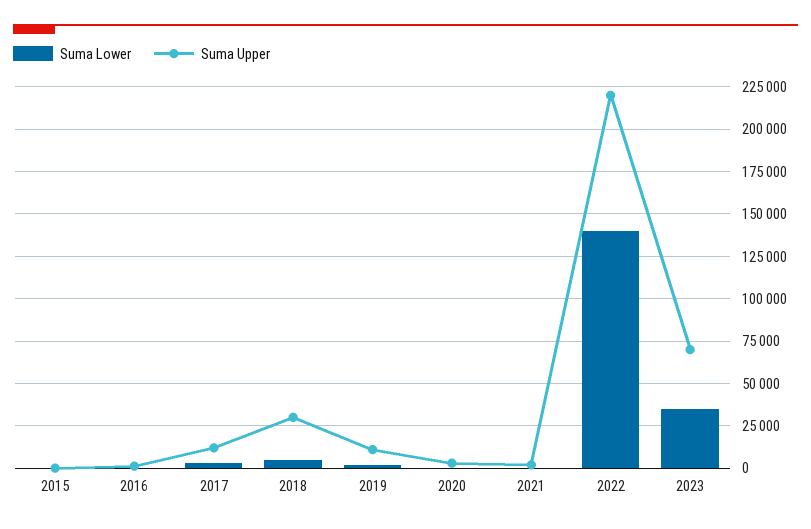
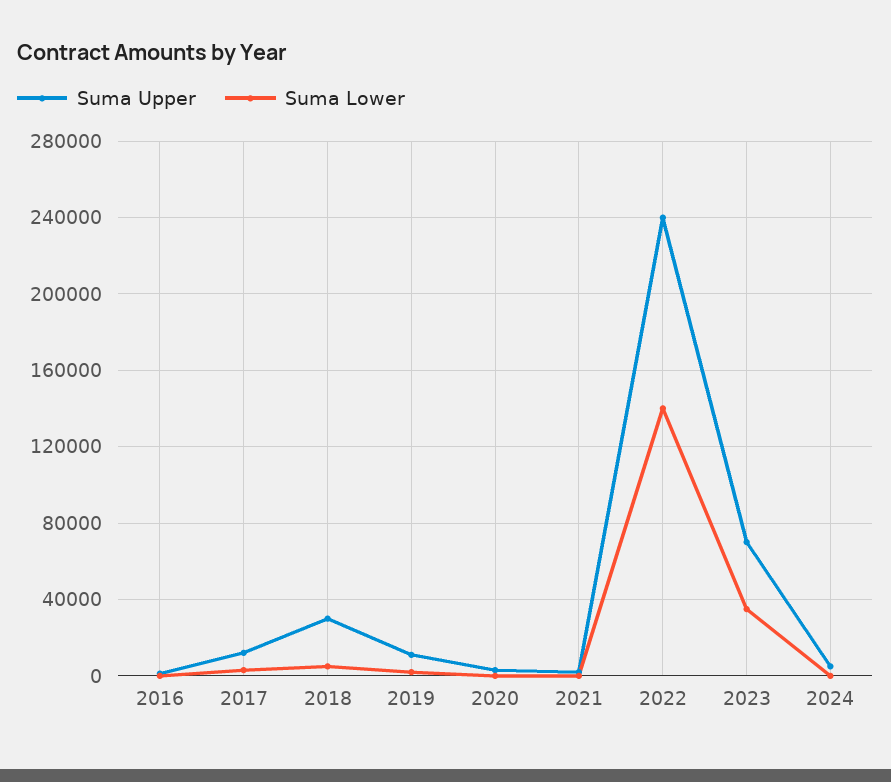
Suma Lower, 2015: 0 -> none
Suma Upper, 2015: 0 -> none
Suma Upper, 2022: 220000 -> 240000
Suma Upper, 2024: none -> 5000
Suma Lower, 2024: none -> 0

